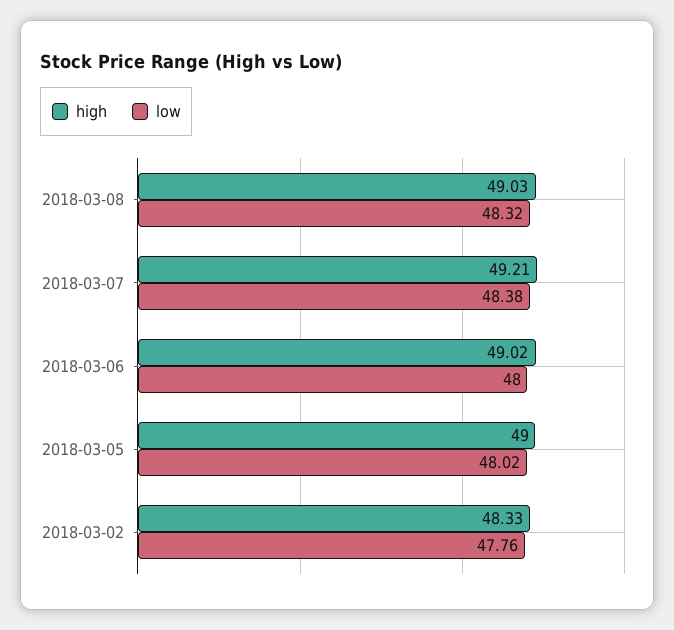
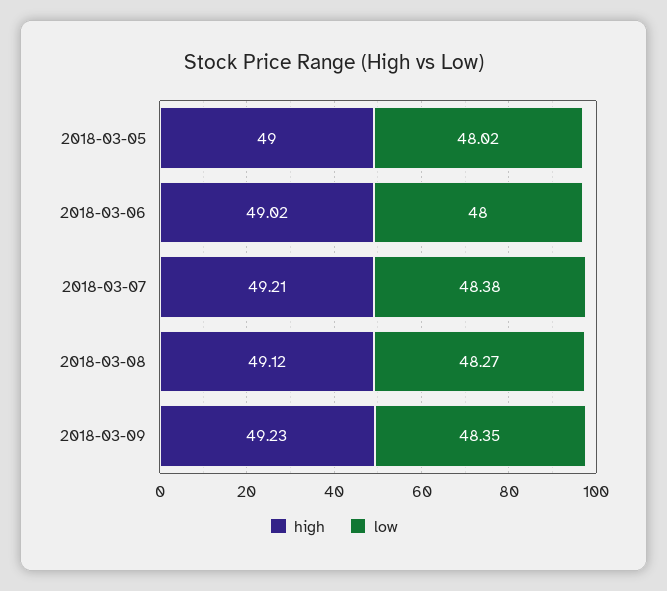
high, 2018-03-08: 49.03 -> 49.12
low, 2018-03-08: 48.32 -> 48.27
high, 2018-03-02: 48.33 -> none
low, 2018-03-02: 47.76 -> none
high, 2018-03-09: none -> 49.23
low, 2018-03-09: none -> 48.35

